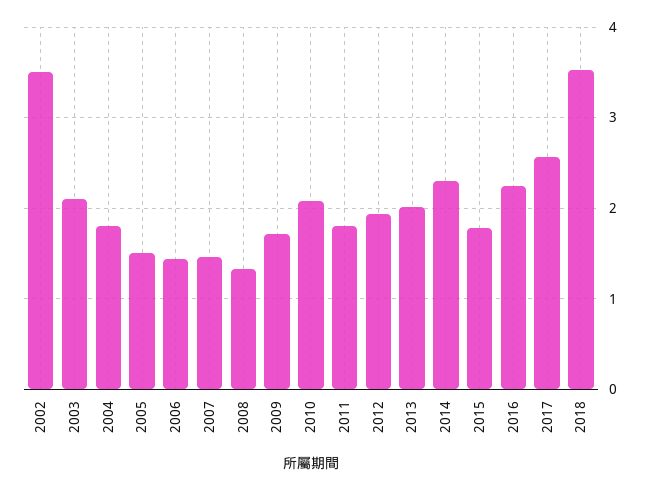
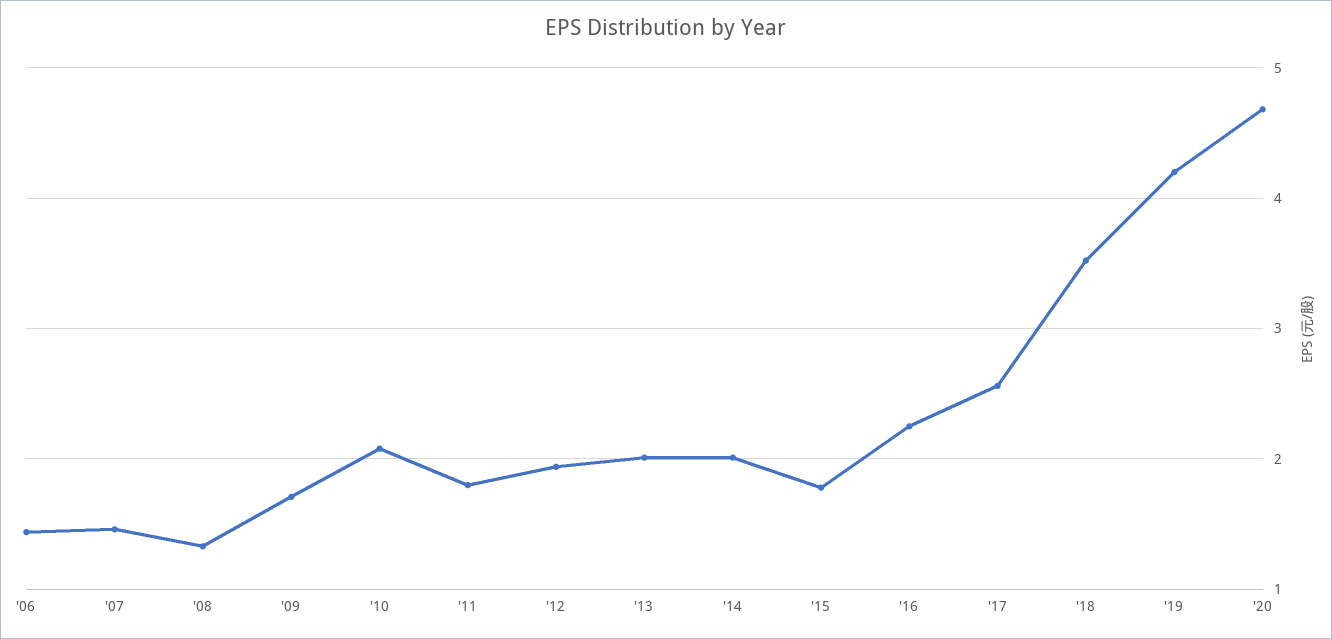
2002: 3.5 -> none
2003: 2.1 -> none
2004: 1.8 -> none
2005: 1.5 -> none
2014: 2.3 -> 2
'19: none -> 4.2
'20: none -> 4.7

